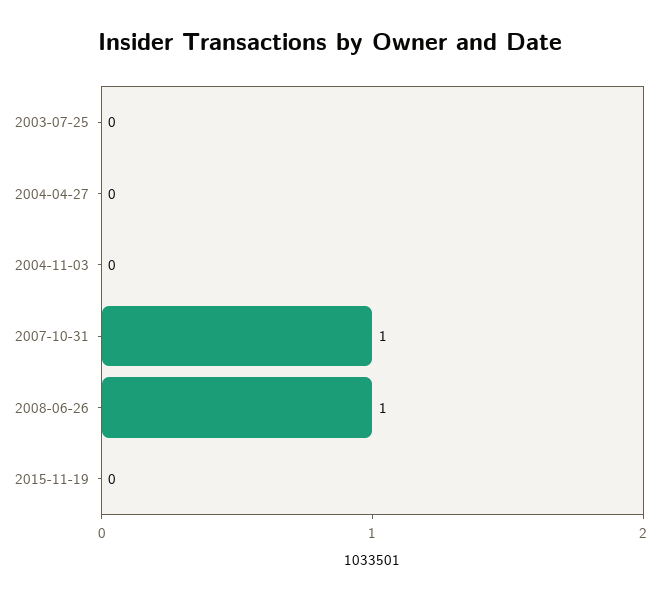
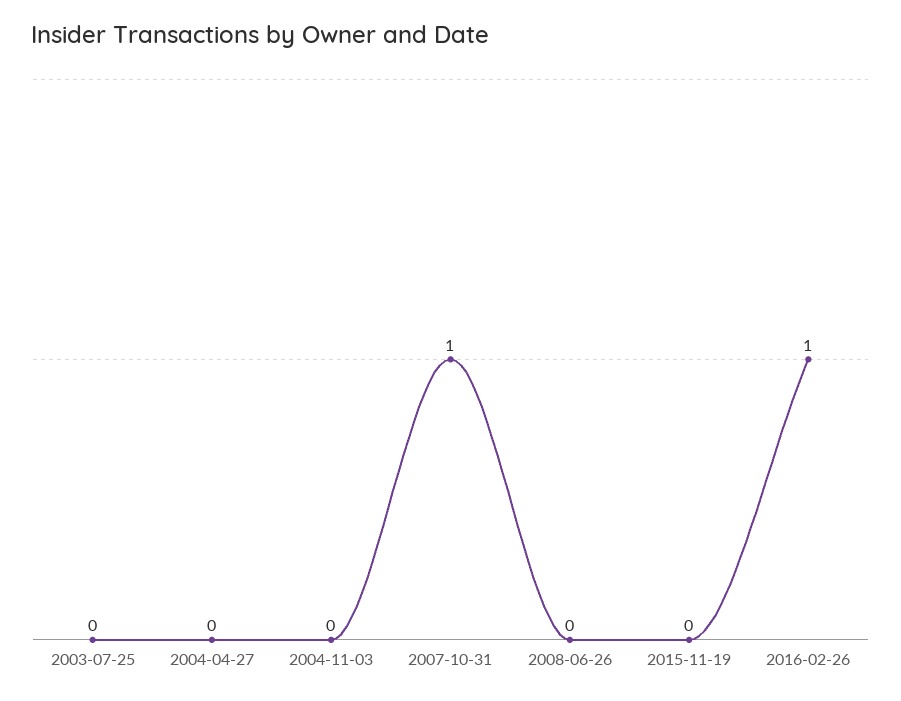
2008-06-26: 1 -> 0
2016-02-26: none -> 1

